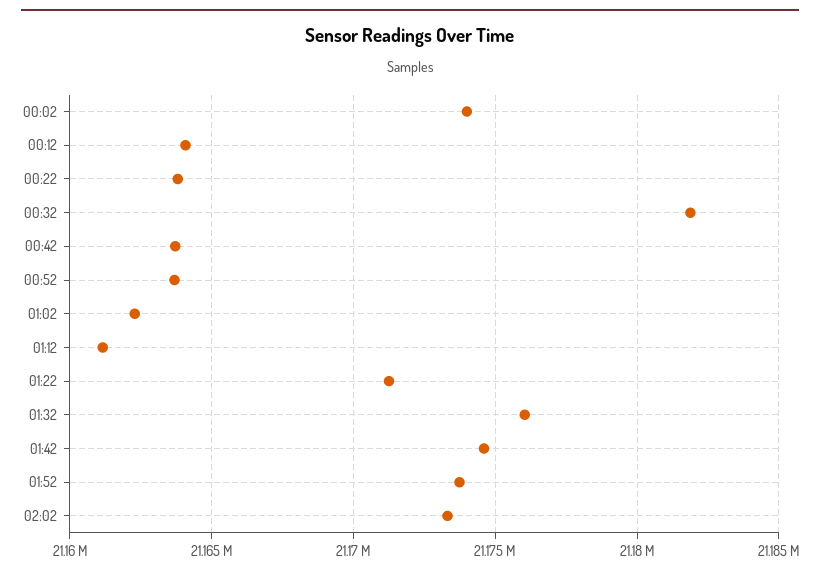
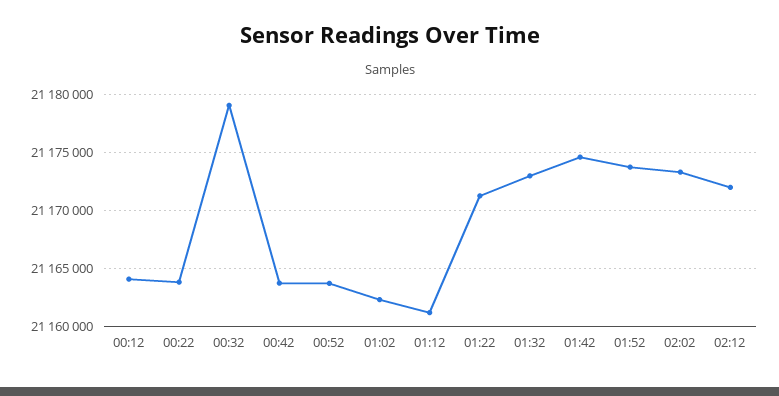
00:02: 21174000 -> none
00:32: 21182000 -> 21179000
01:32: 21176000 -> 21173000
02:12: none -> 21172000

